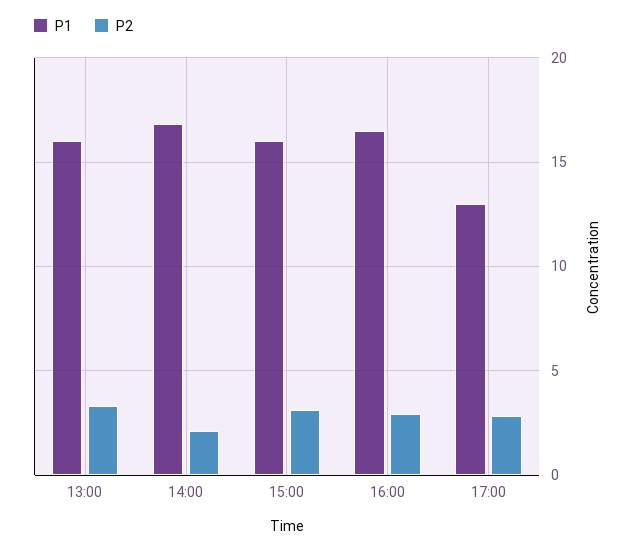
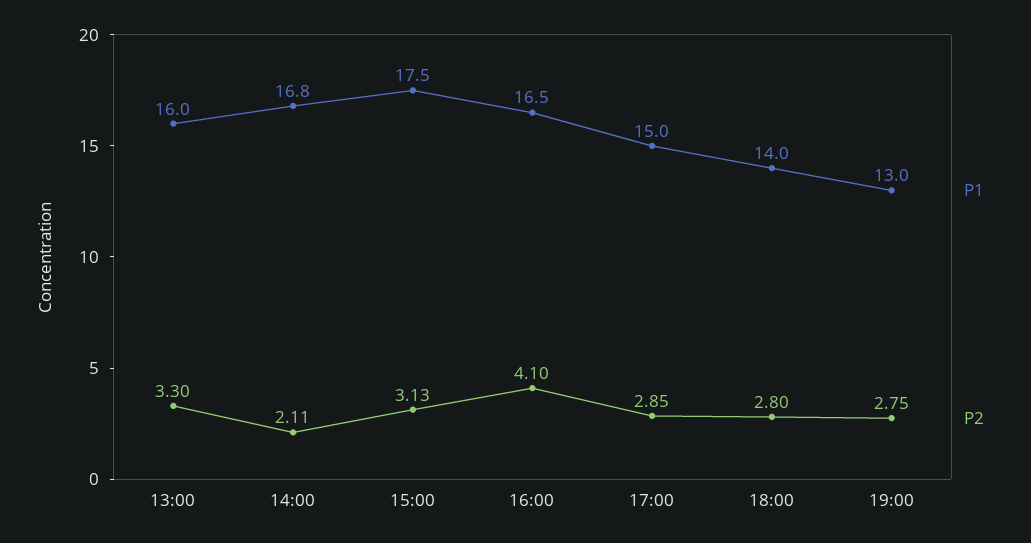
P1, 15:00: 16 -> 17.5
P2, 16:00: 3 -> 4.1
P1, 17:00: 13 -> 15
P1, 18:00: none -> 14
P2, 18:00: none -> 2.8
P1, 19:00: none -> 13
P2, 19:00: none -> 2.75

